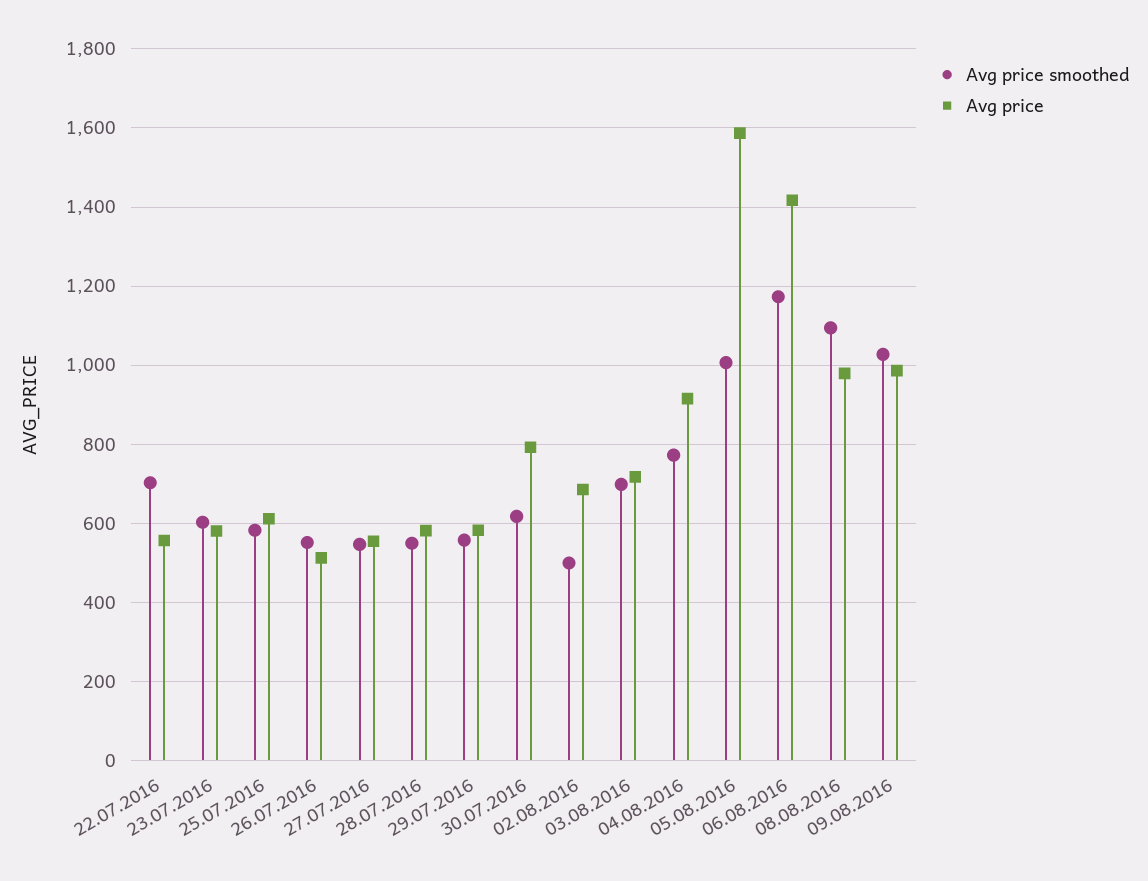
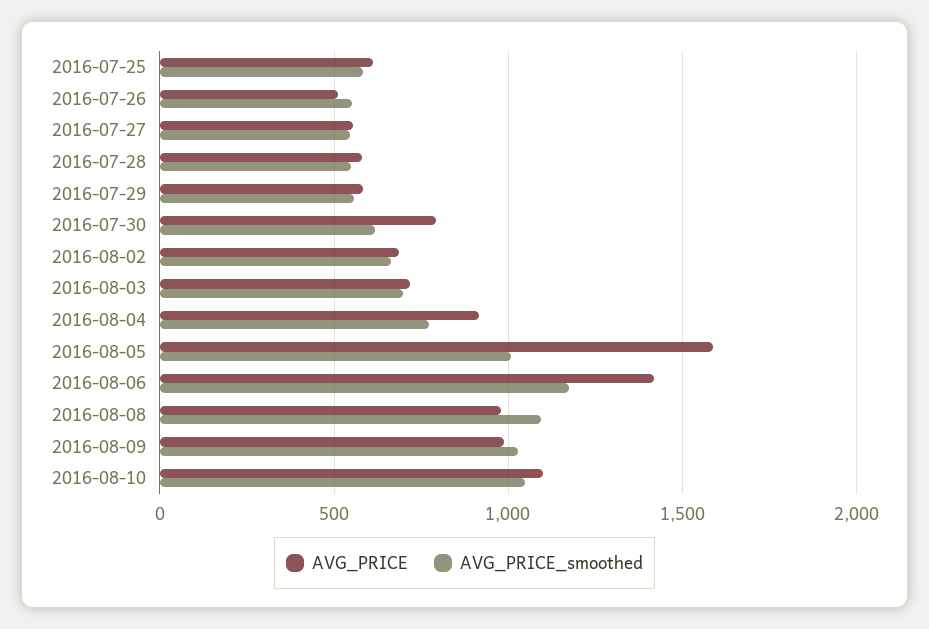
Avg price smoothed, 22.07.2016: 700 -> none
Avg price, 22.07.2016: 560 -> none
Avg price smoothed, 23.07.2016: 600 -> none
Avg price, 23.07.2016: 580 -> none
Avg price smoothed, 02.08.2016: 500 -> 650
Avg price, 2016-08-10: none -> 1100
Avg price smoothed, 2016-08-10: none -> 1050

